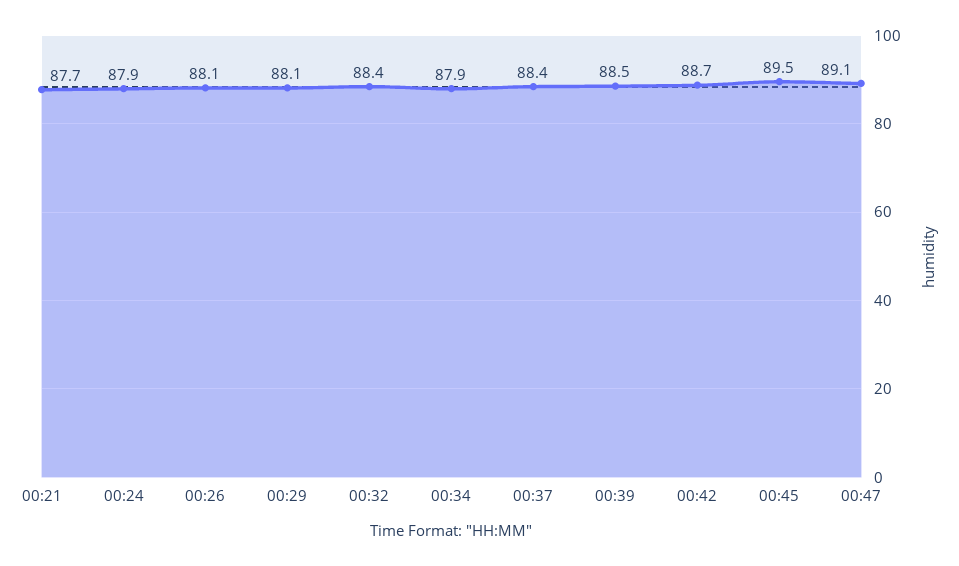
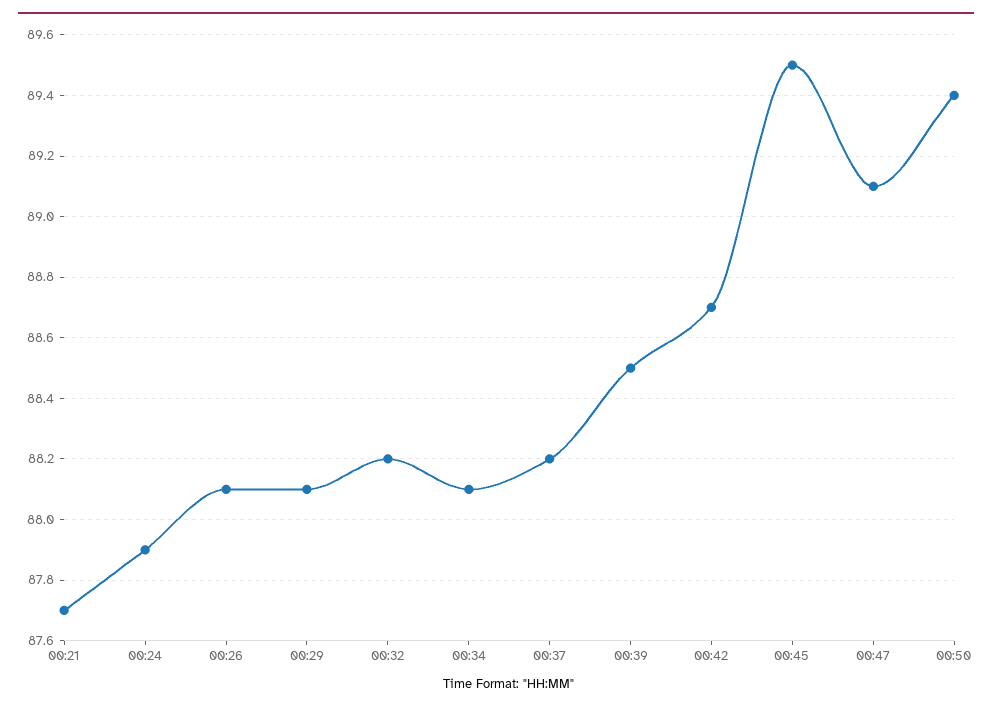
00:32: 88.4 -> 88.2
00:34: 87.9 -> 88.1
00:37: 88.4 -> 88.2
00:50: none -> 89.4

